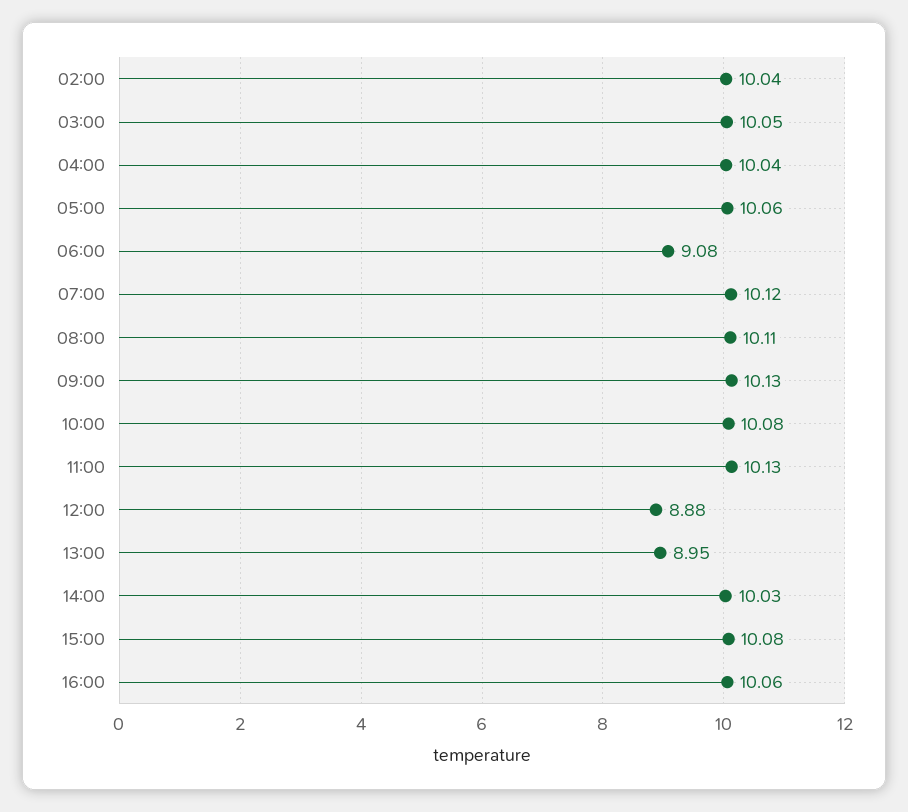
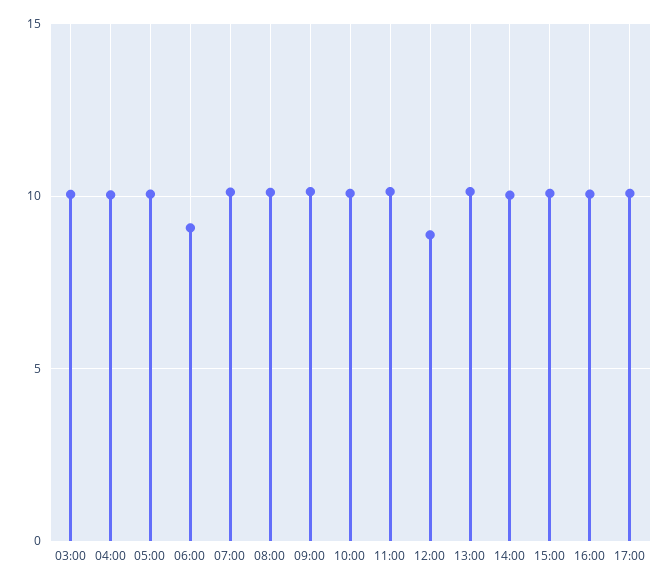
02:00: 10.04 -> none
13:00: 8.95 -> 10
17:00: none -> 10

